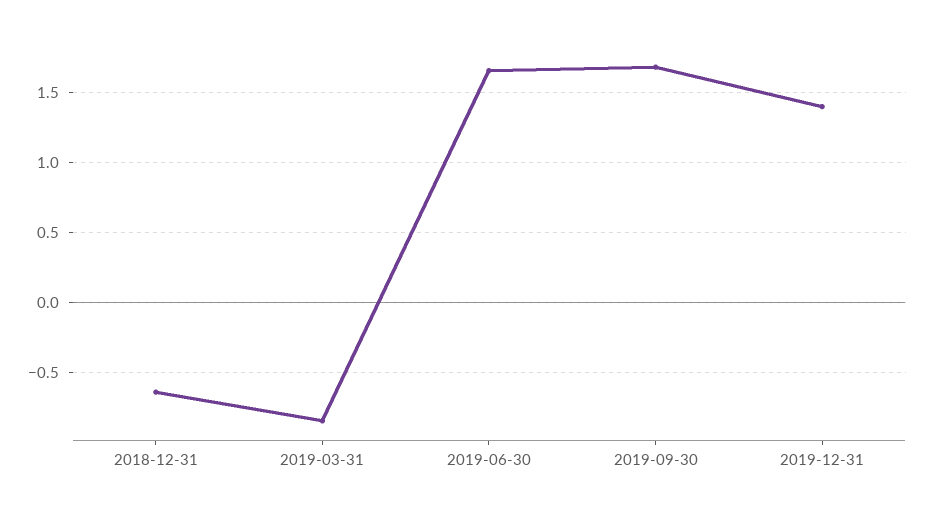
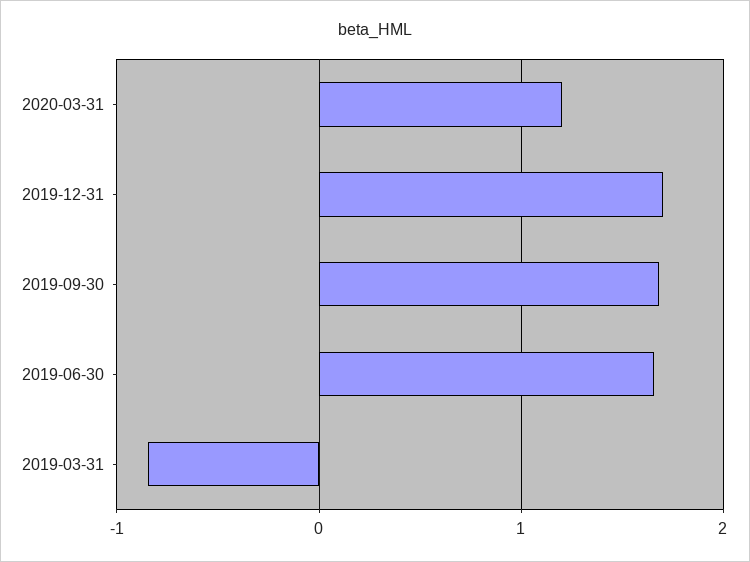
2018-12-31: -0.65 -> none
2019-12-31: 1.4 -> 1.7
2020-03-31: none -> 1.2

